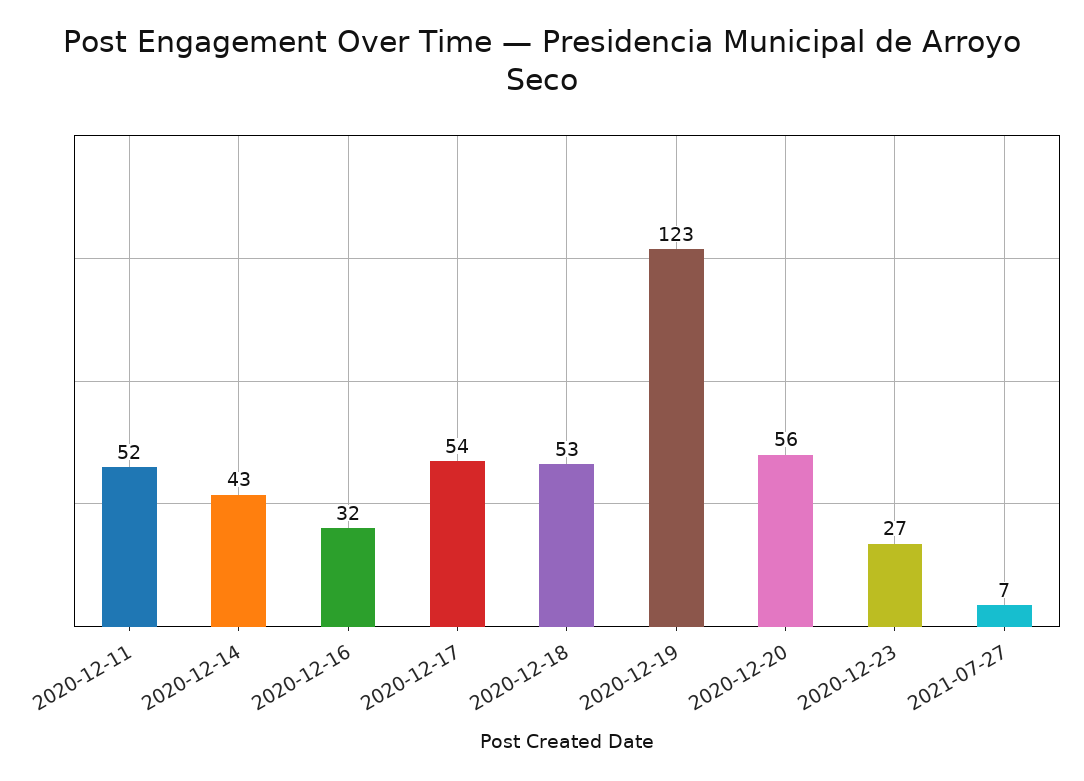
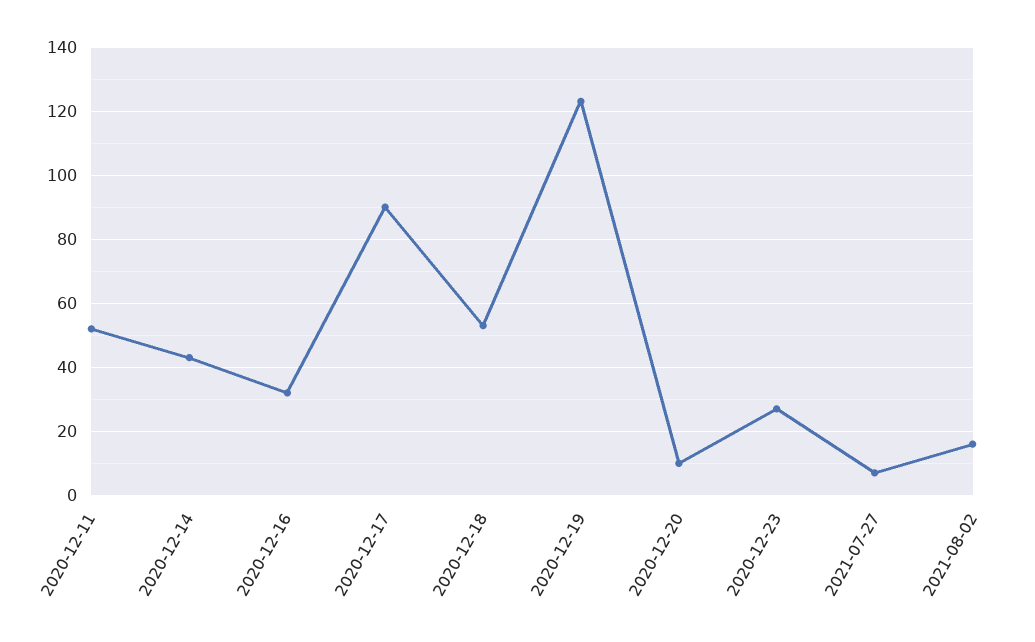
2020-12-17: 54 -> 90
2020-12-20: 56 -> 10
2021-08-02: none -> 15

